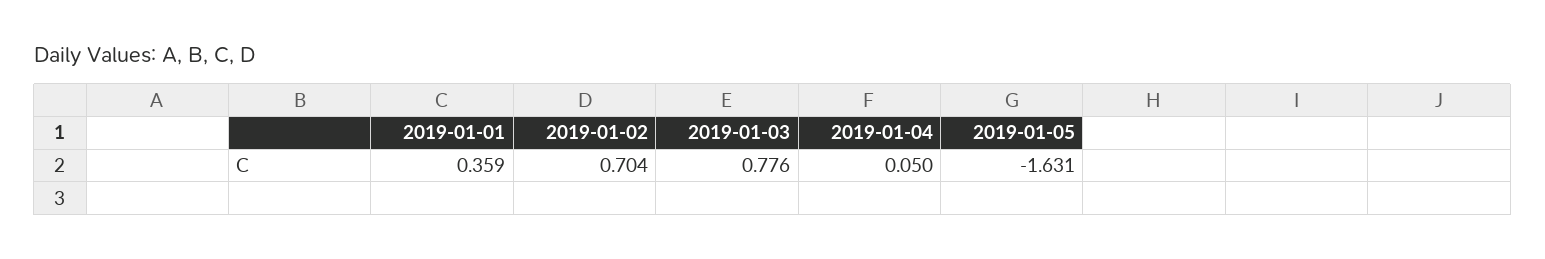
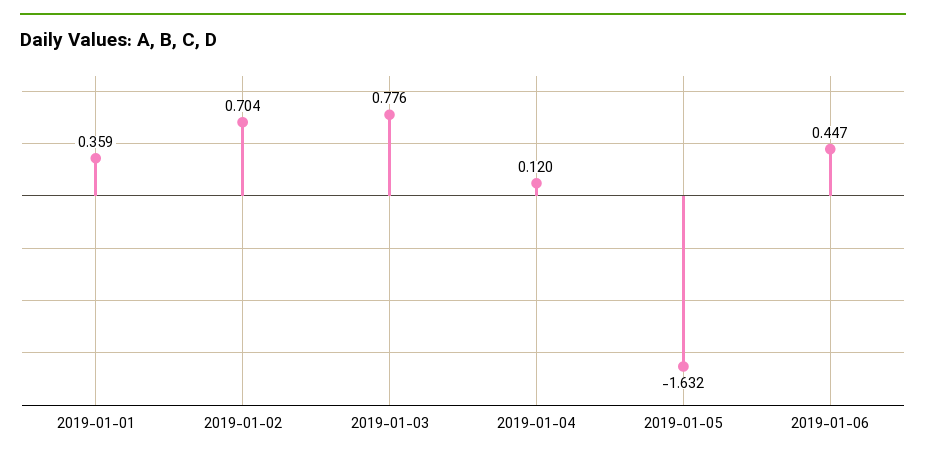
2019-01-04: 0.05 -> 0.12
2019-01-05: -1.631 -> -1.632
2019-01-06: none -> 0.447

